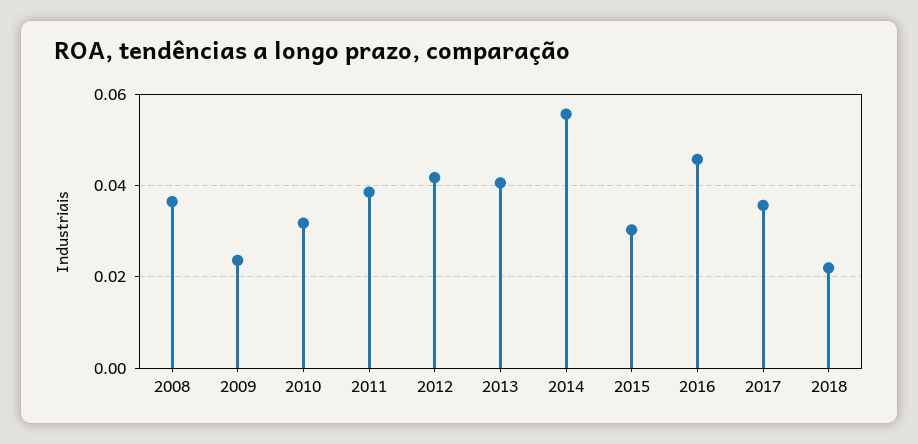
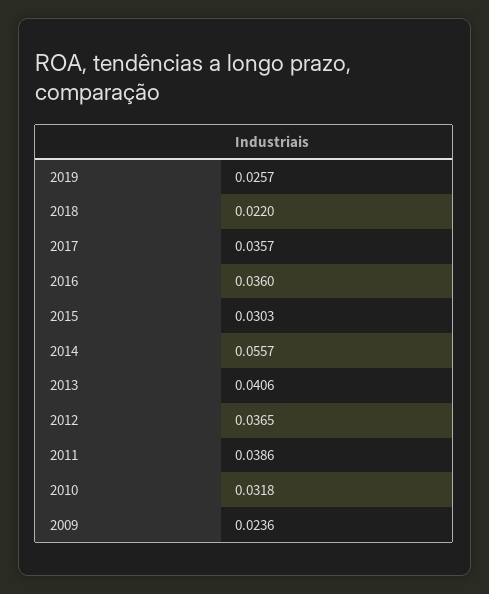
2008: 0.036 -> none
2012: 0.042 -> 0.0365
2016: 0.046 -> 0.036
2019: none -> 0.0257

